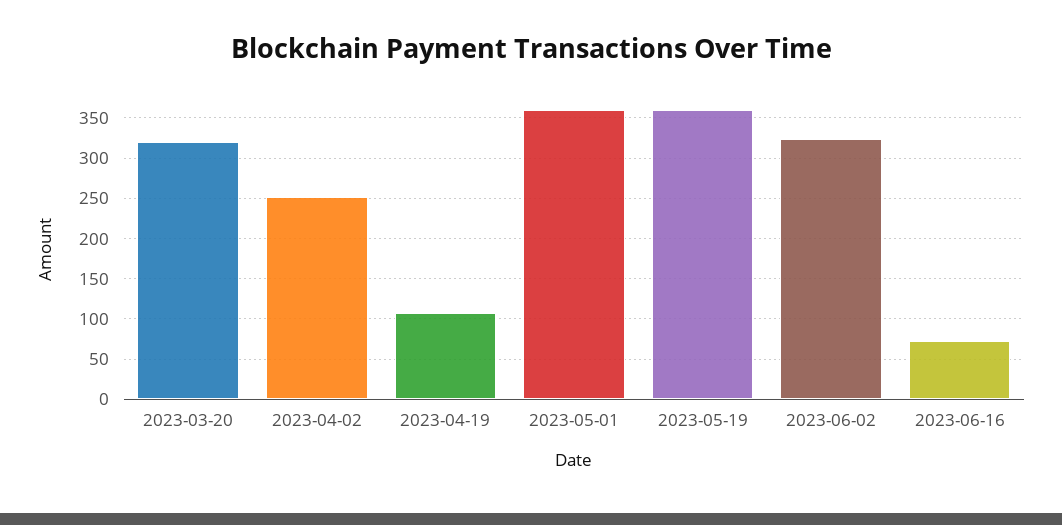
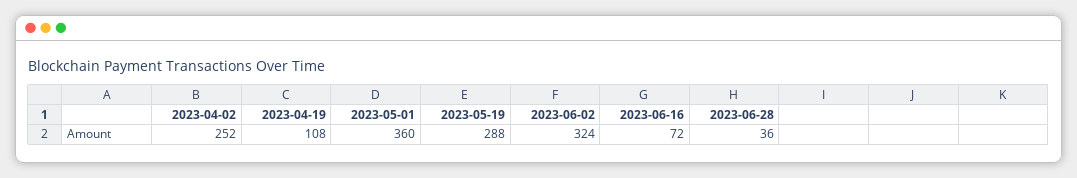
2023-03-20: 320 -> none
2023-05-19: 360 -> 288
2023-06-28: none -> 36

